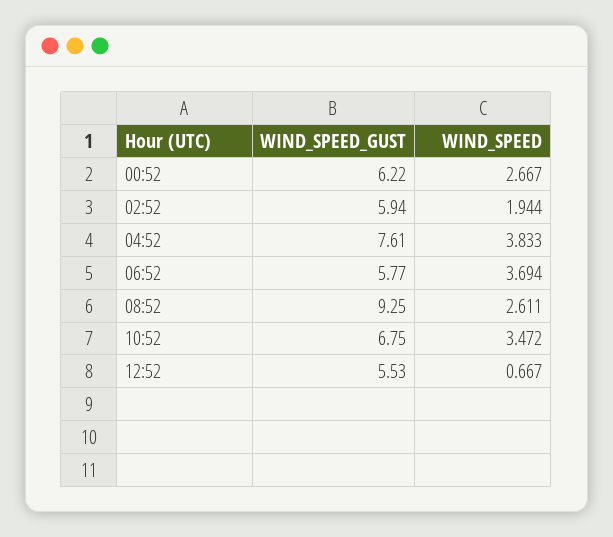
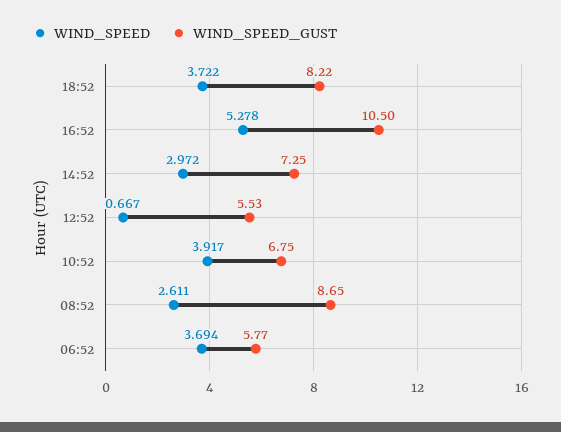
WIND_SPEED_GUST, 00:52: 6.22 -> none
WIND_SPEED, 00:52: 2.667 -> none
WIND_SPEED_GUST, 02:52: 5.94 -> none
WIND_SPEED, 02:52: 1.944 -> none
WIND_SPEED_GUST, 04:52: 7.61 -> none
WIND_SPEED, 04:52: 3.833 -> none
WIND_SPEED_GUST, 08:52: 9.25 -> 8.65
WIND_SPEED, 10:52: 3.472 -> 3.917
WIND_SPEED, 18:52: none -> 3.722
WIND_SPEED_GUST, 18:52: none -> 8.22
WIND_SPEED, 16:52: none -> 5.278
WIND_SPEED_GUST, 16:52: none -> 10.5
WIND_SPEED, 14:52: none -> 2.972
WIND_SPEED_GUST, 14:52: none -> 7.25

